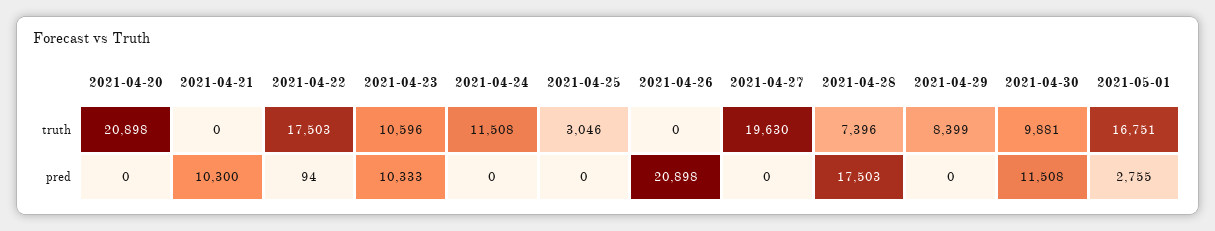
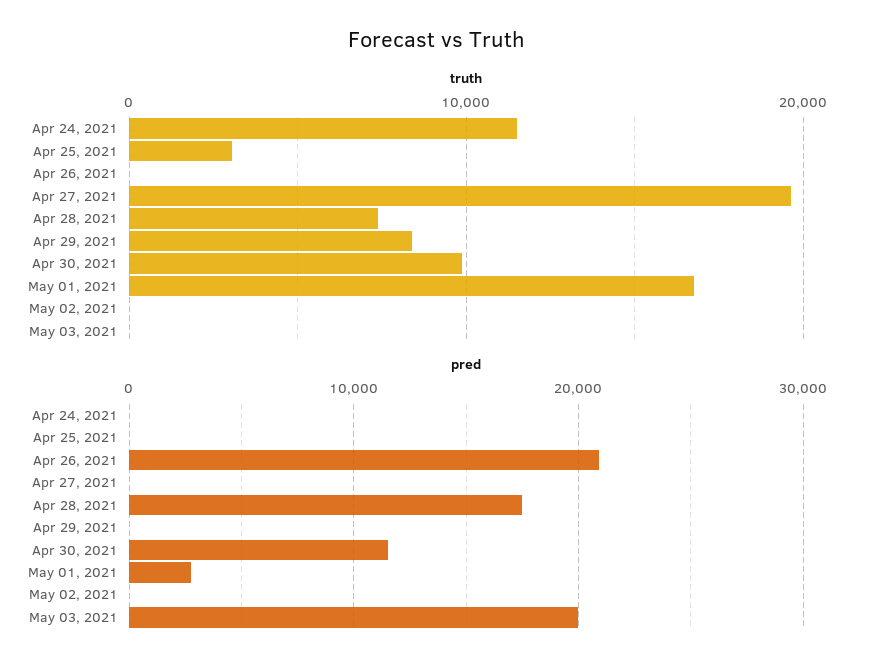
truth, 2021-04-20: 20898 -> none
truth, 2021-04-21: 0 -> none
truth, 2021-04-22: 17503 -> none
truth, 2021-04-23: 10596 -> none
pred, 2021-04-20: 0 -> none
pred, 2021-04-21: 10300 -> none
pred, 2021-04-22: 94 -> none
pred, 2021-04-23: 10333 -> none
truth, May 02, 2021: none -> 0
truth, May 03, 2021: none -> 0
pred, May 02, 2021: none -> 0
pred, May 03, 2021: none -> 20000

